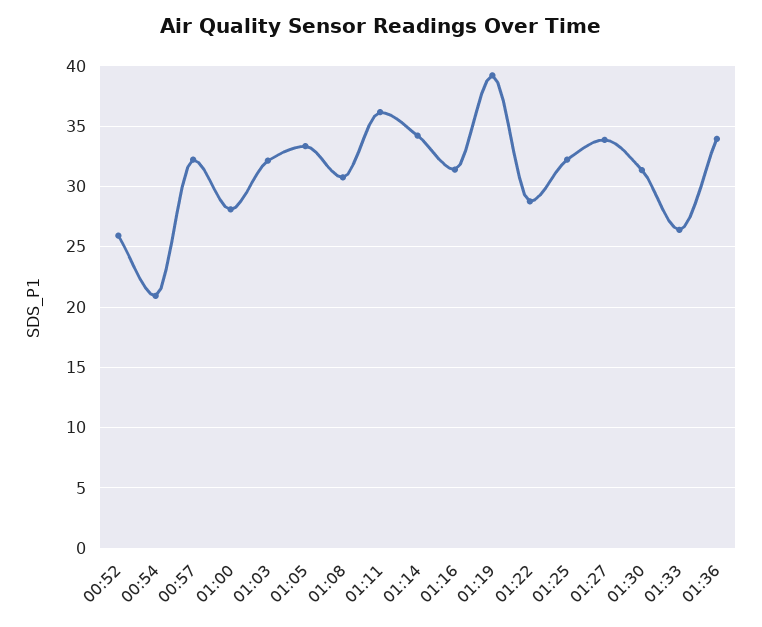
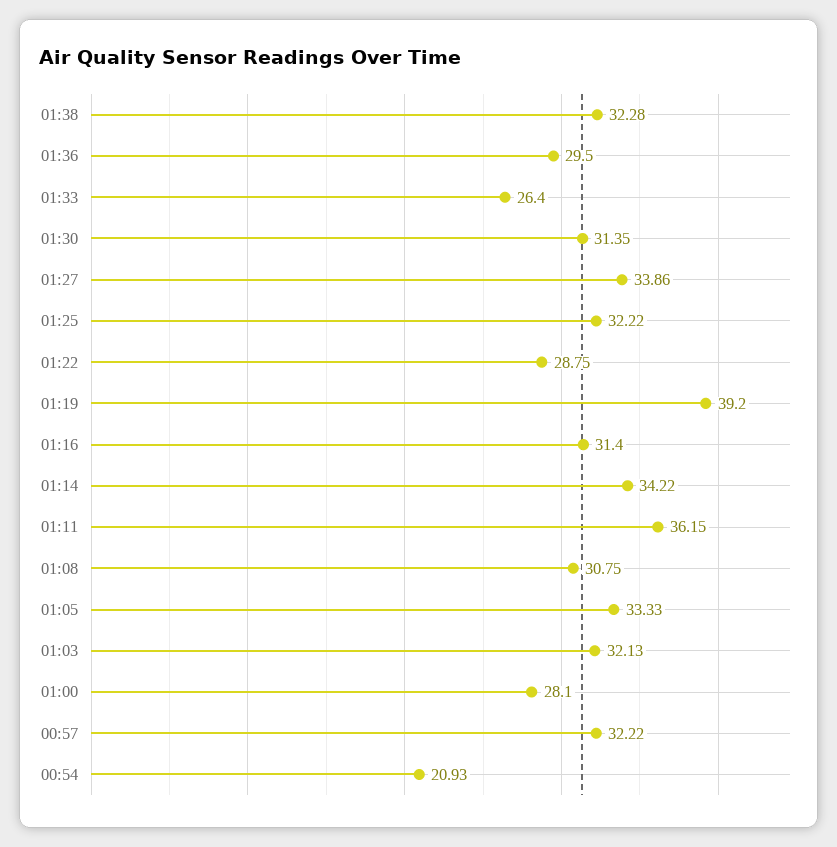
00:52: 26 -> none
01:36: 34 -> 29.5
01:38: none -> 32.28

